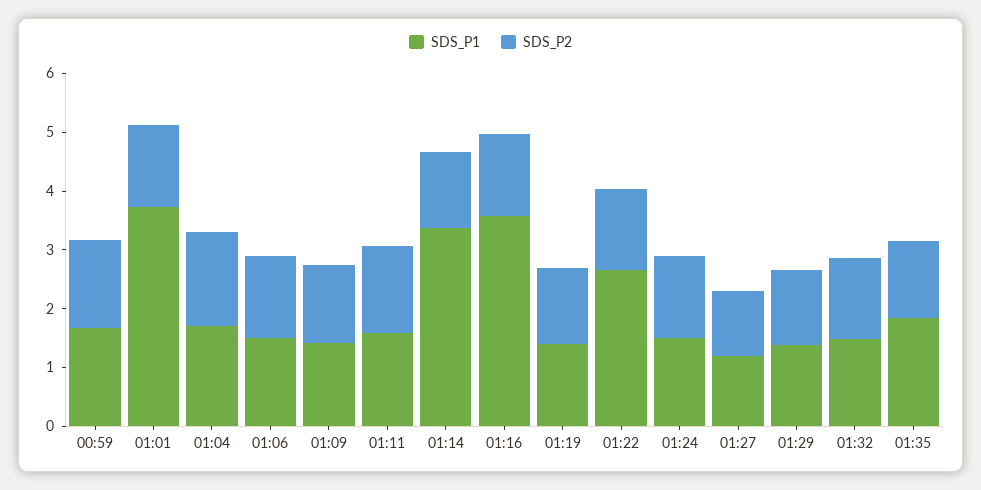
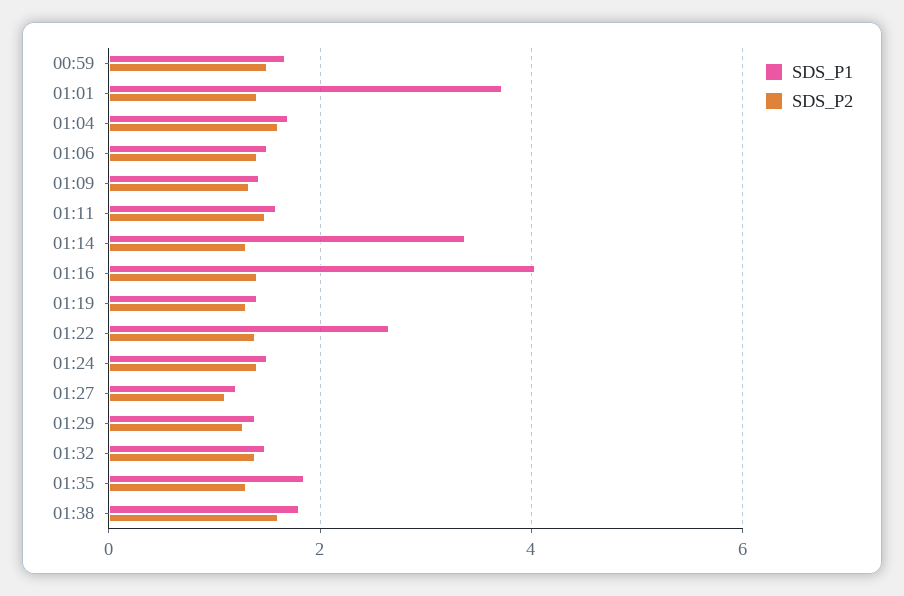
SDS_P1, 01:16: 3.6 -> 4
SDS_P1, 01:38: none -> 1.8
SDS_P2, 01:38: none -> 1.6

